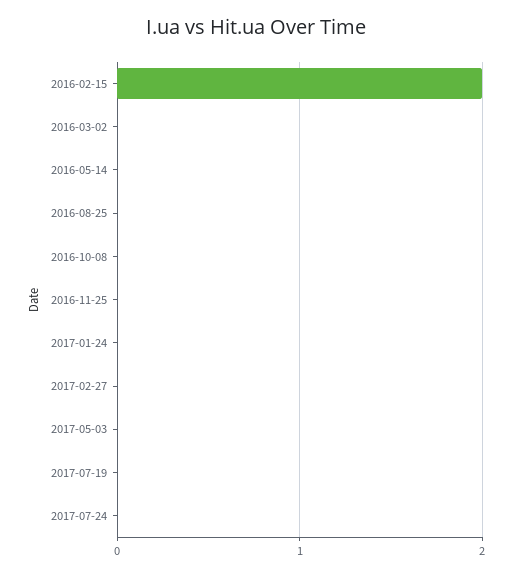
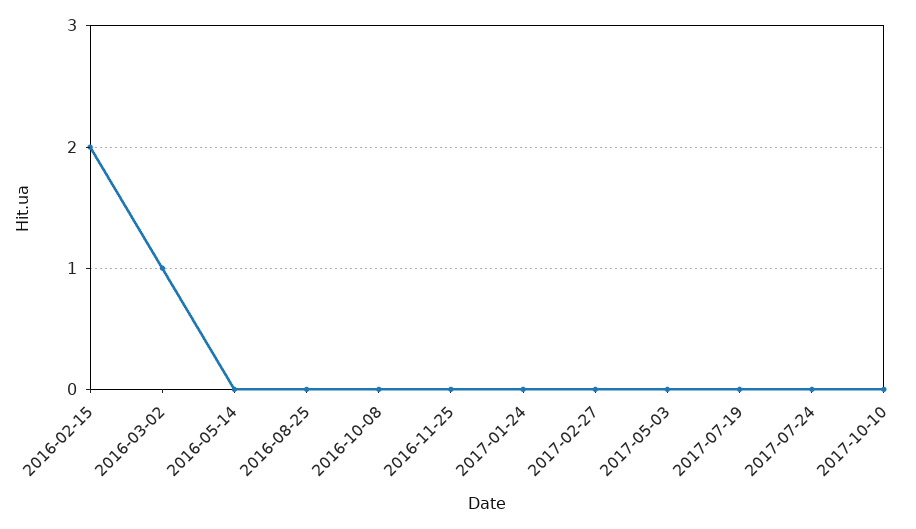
2016-03-02: 0 -> 1
2017-10-10: none -> 0

